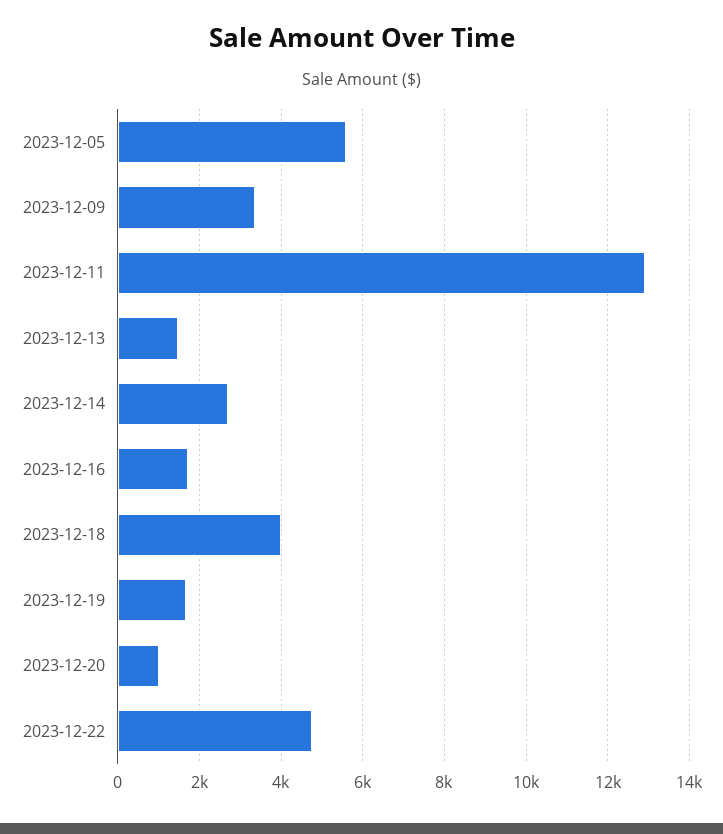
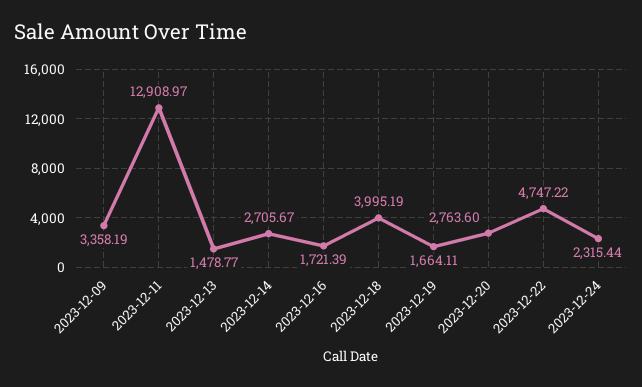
2023-12-05: 5600 -> none
2023-12-20: 1000 -> 2763.6
2023-12-24: none -> 2315.44

